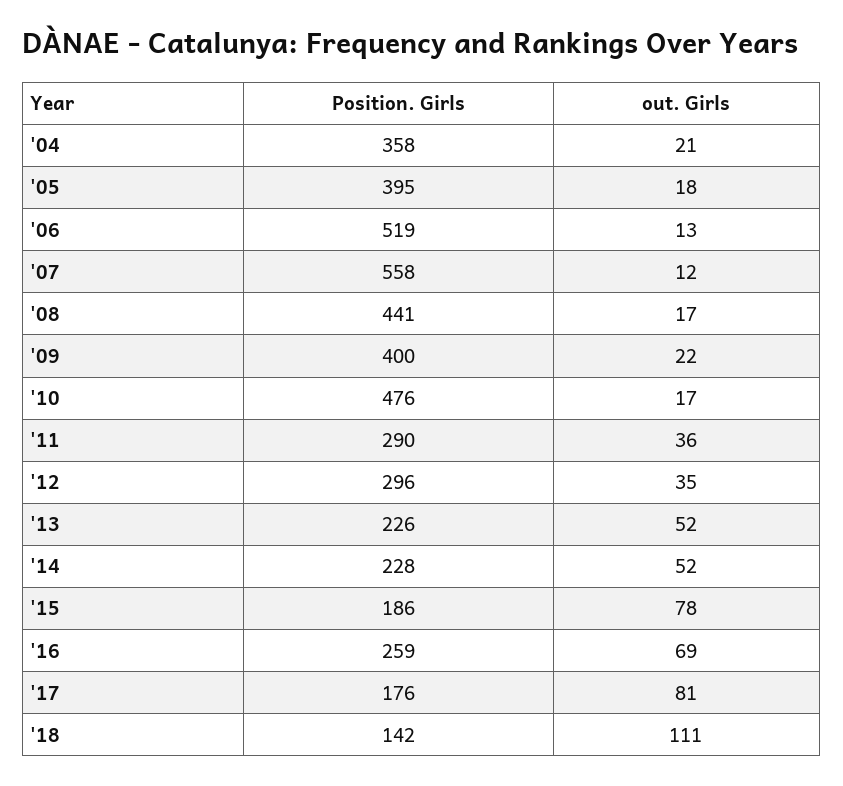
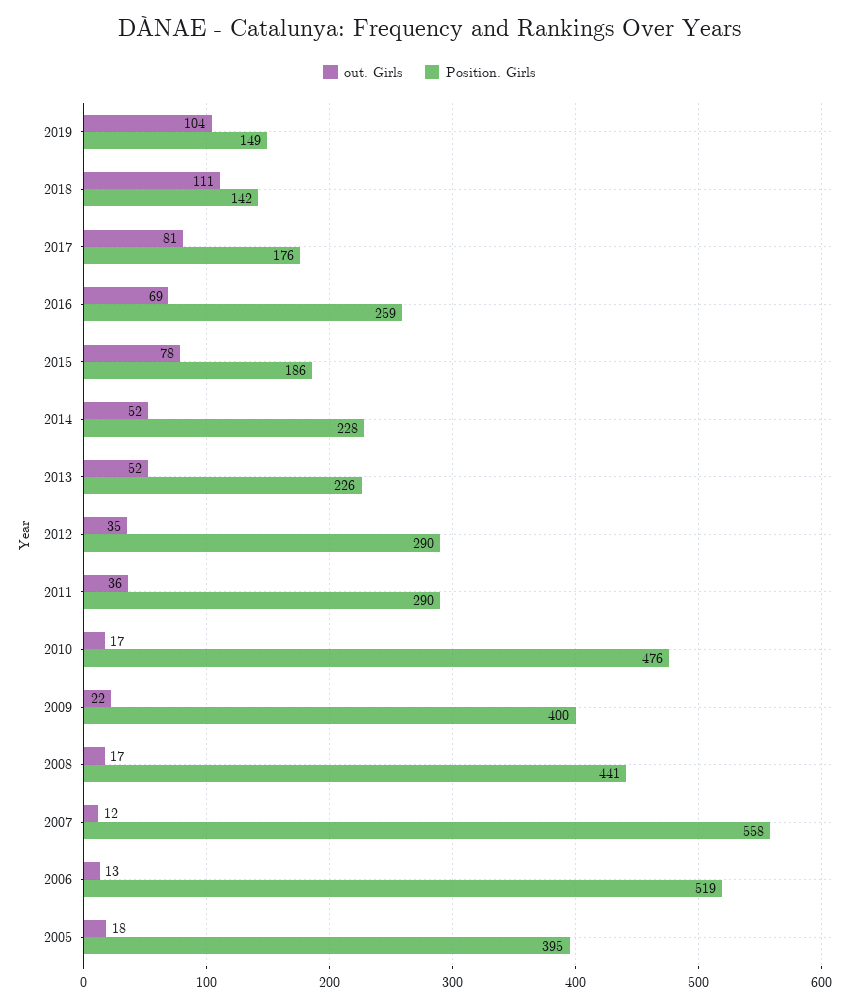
Position. Girls, '04: 358 -> none
out. Girls, '04: 21 -> none
Position. Girls, '12: 296 -> 290
out. Girls, 2019: none -> 104
Position. Girls, 2019: none -> 149

